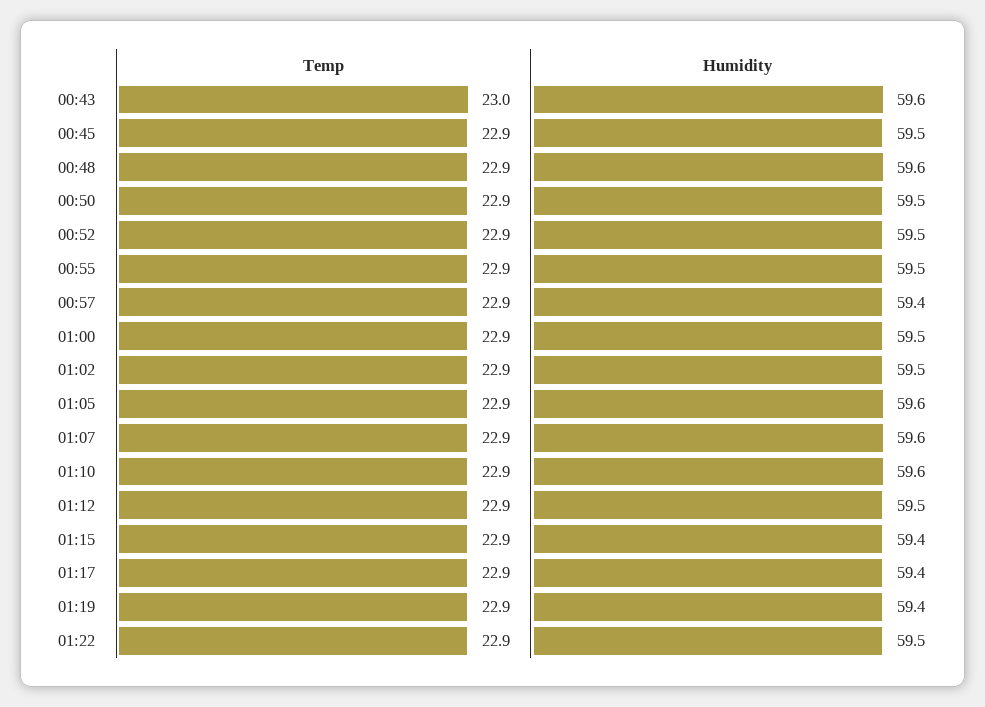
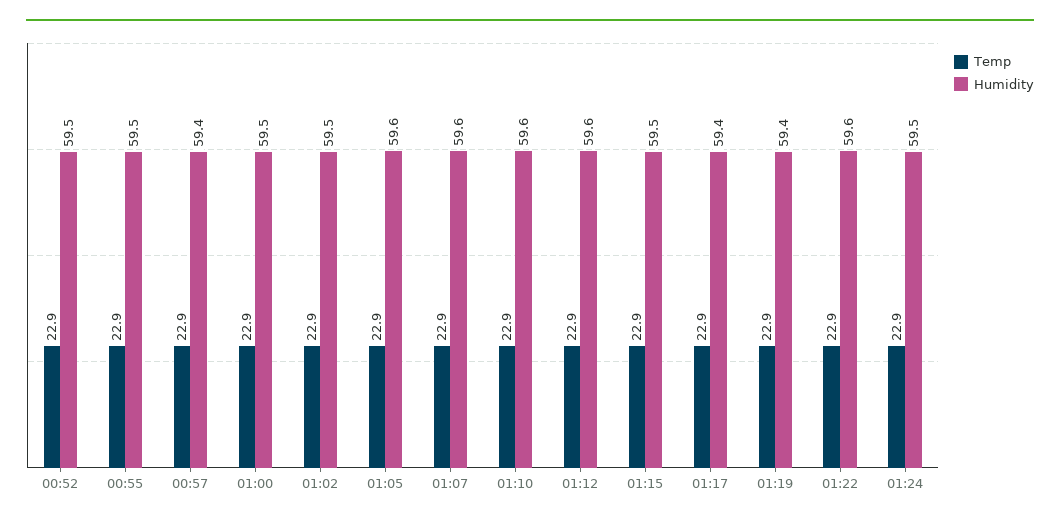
Temp, 00:43: 23 -> none
Humidity, 00:43: 59.6 -> none
Temp, 00:45: 22.9 -> none
Humidity, 00:45: 59.5 -> none
Temp, 00:48: 22.9 -> none
Humidity, 00:48: 59.6 -> none
Temp, 00:50: 22.9 -> none
Humidity, 00:50: 59.5 -> none
Humidity, 01:12: 59.5 -> 59.6
Humidity, 01:15: 59.4 -> 59.5
Humidity, 01:22: 59.5 -> 59.6
Temp, 01:24: none -> 22.9
Humidity, 01:24: none -> 59.5

